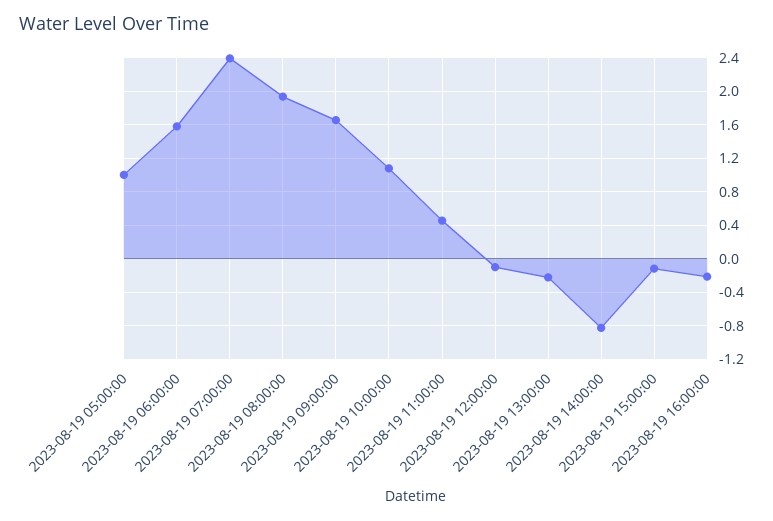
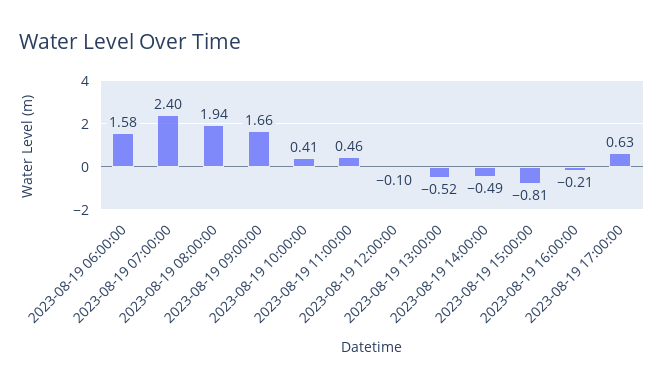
2023-08-19 05:00:00: 1 -> none
2023-08-19 10:00:00: 1.1 -> 0.41
2023-08-19 13:00:00: -0.2 -> -0.52
2023-08-19 14:00:00: -0.8 -> -0.49
2023-08-19 15:00:00: -0.1 -> -0.81
2023-08-19 17:00:00: none -> 0.63

